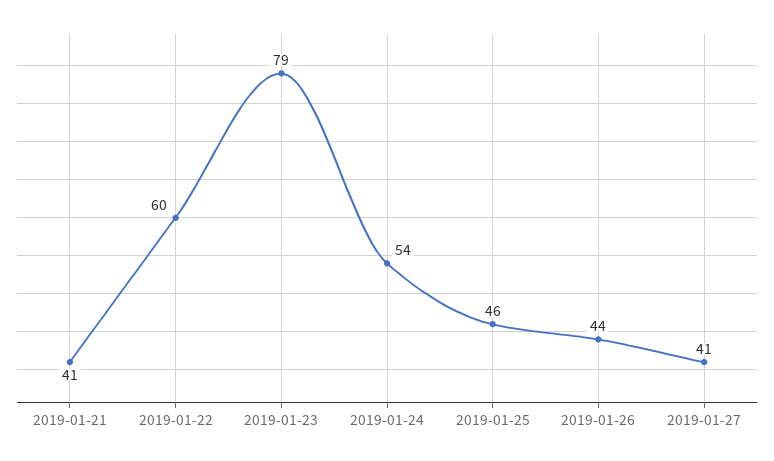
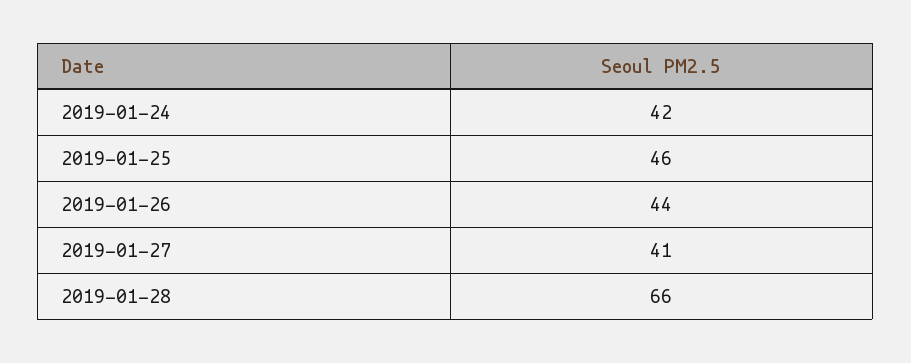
2019-01-21: 41 -> none
2019-01-22: 60 -> none
2019-01-23: 79 -> none
2019-01-24: 54 -> 42
2019-01-28: none -> 66

